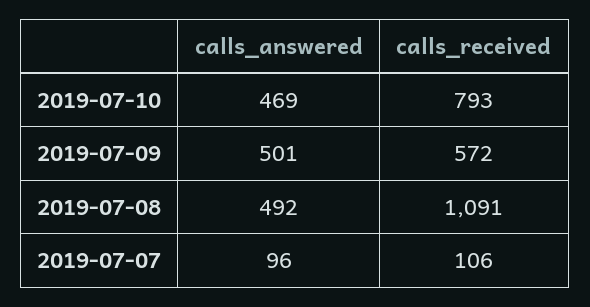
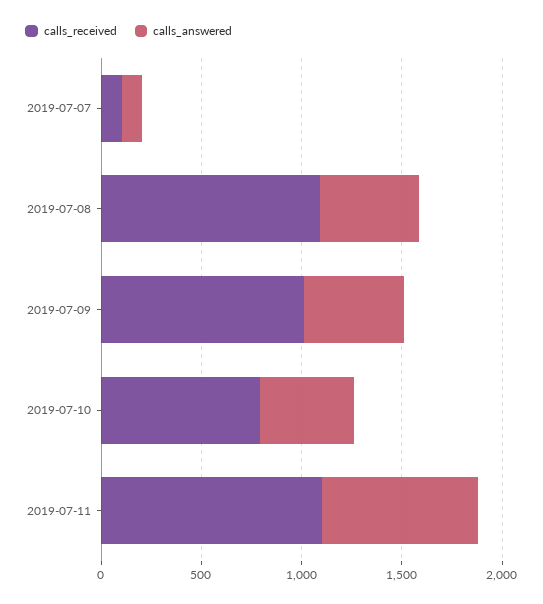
calls_received, 2019-07-09: 572 -> 1000
calls_received, 2019-07-11: none -> 1100
calls_answered, 2019-07-11: none -> 800

